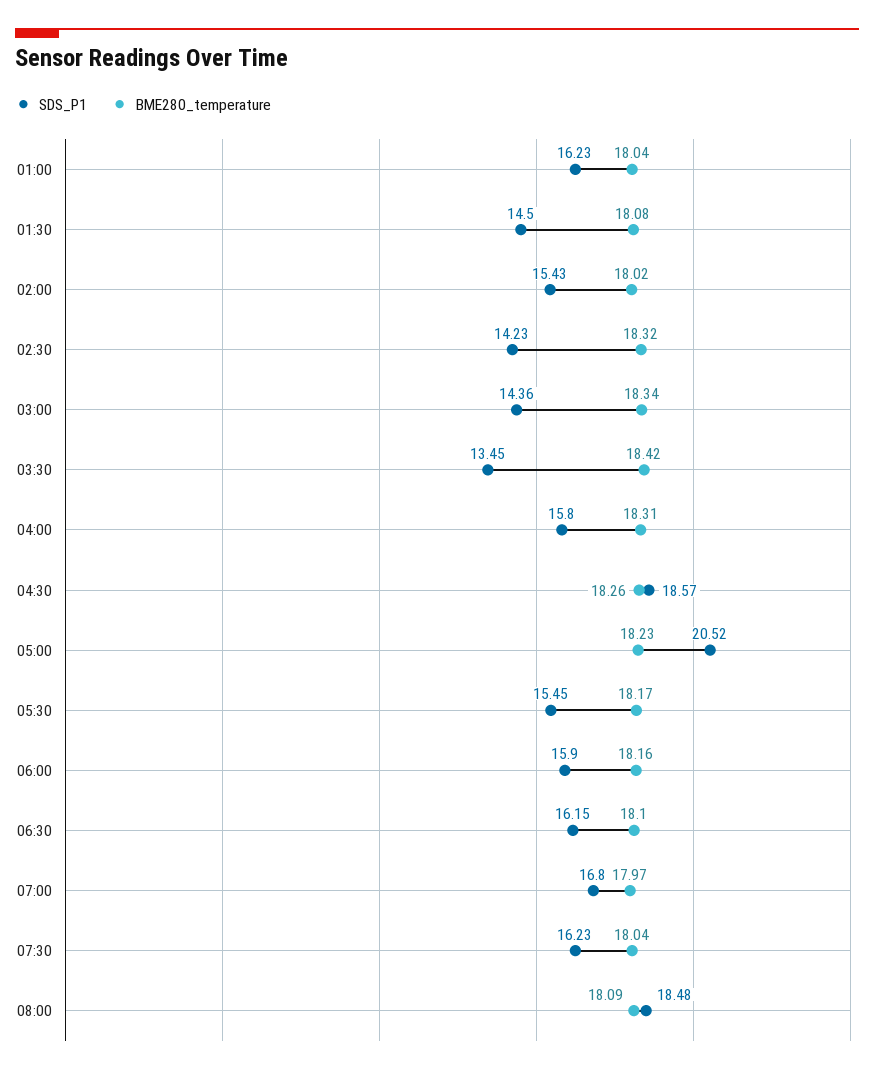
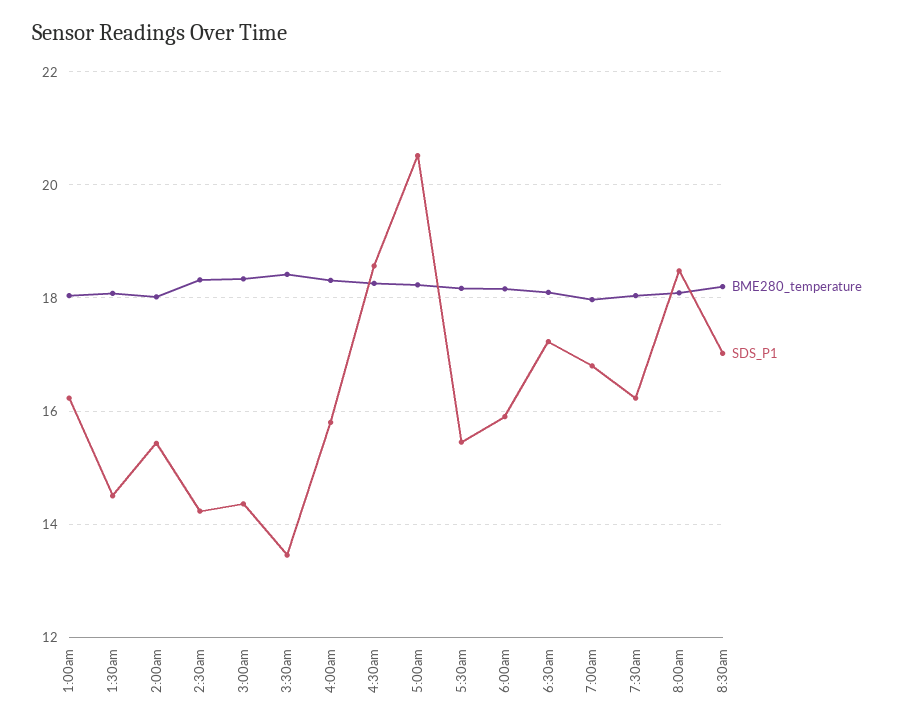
SDS_P1, 06:30: 16.15 -> 17.2
BME280_temperature, 8:30am: none -> 18.2
SDS_P1, 8:30am: none -> 17

